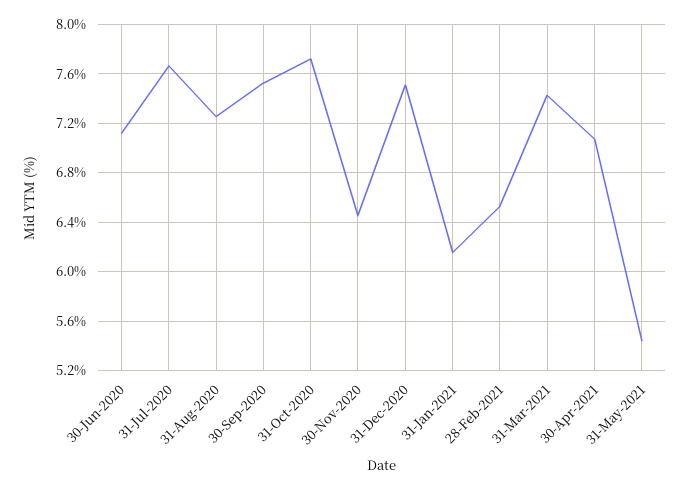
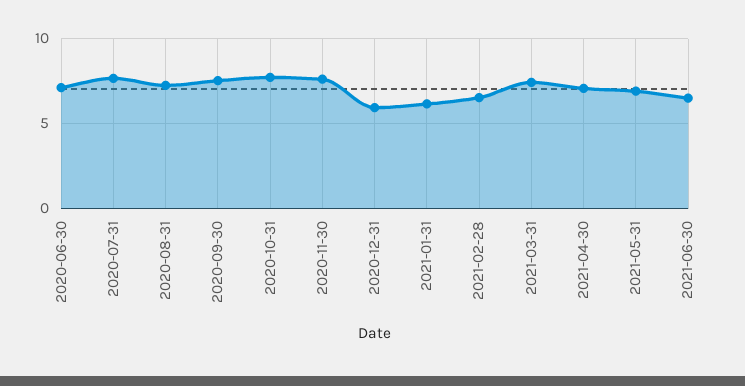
30-Nov-2020: 6.45 -> 7.5
31-Dec-2020: 7.5 -> 6
31-May-2021: 5.45 -> 7
2021-06-30: none -> 6.5

